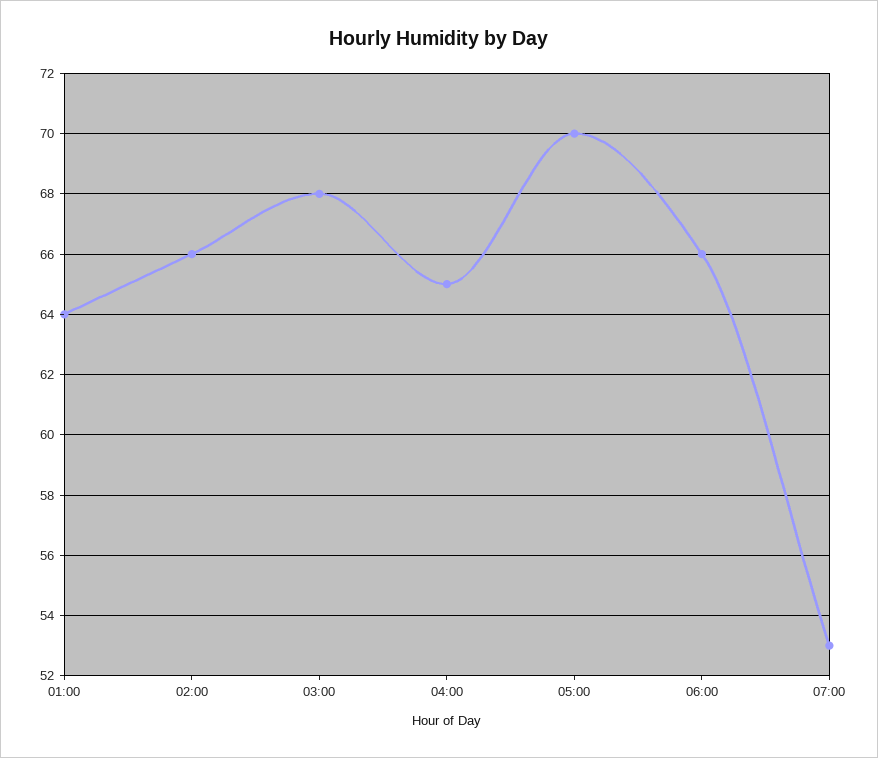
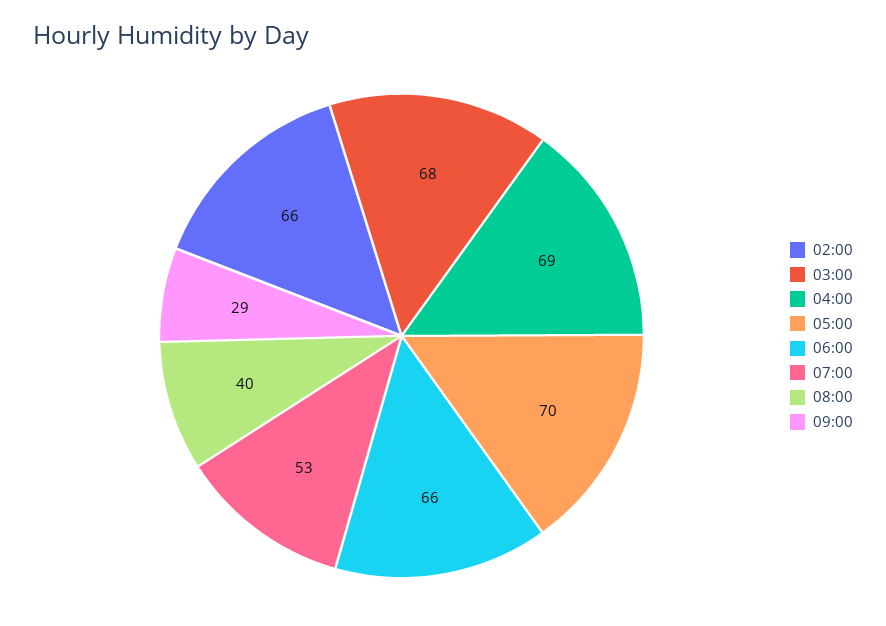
01:00: 64 -> none
04:00: 65 -> 69
08:00: none -> 40
09:00: none -> 29

